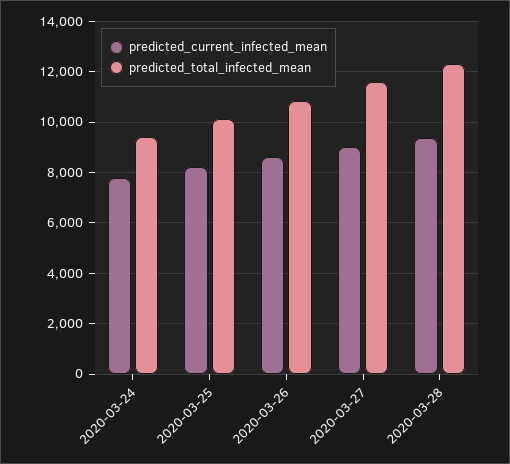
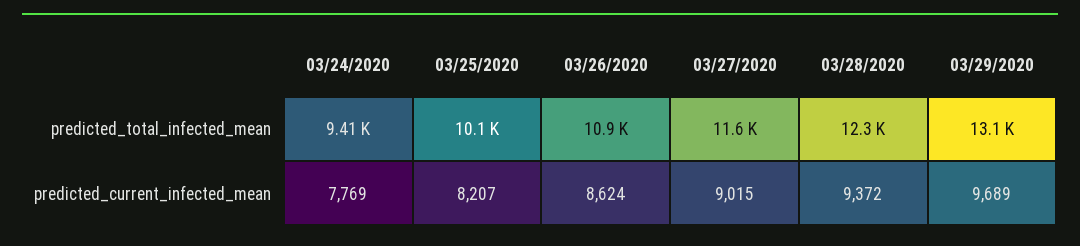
predicted_total_infected_mean, 03/29/2020: none -> 13100
predicted_current_infected_mean, 03/29/2020: none -> 9689

